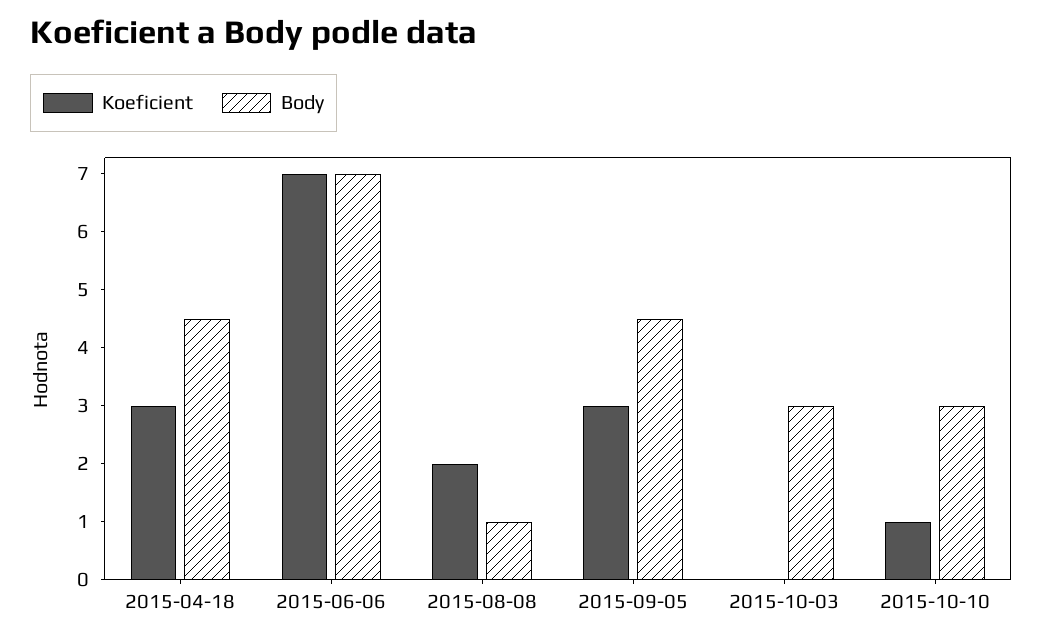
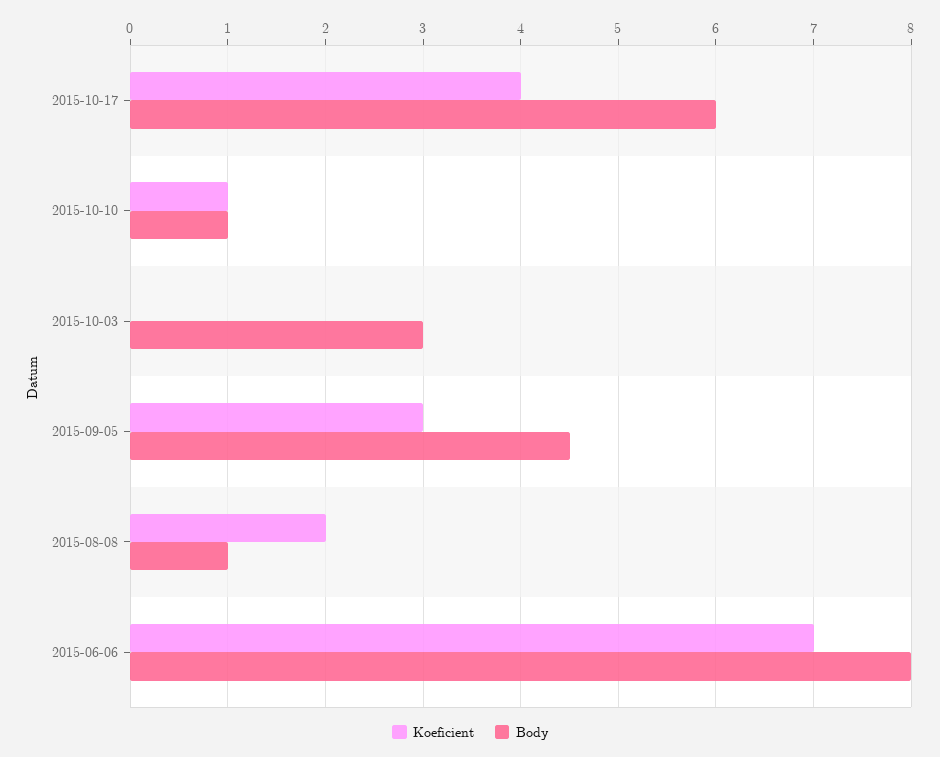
Koeficient, 2015-04-18: 3 -> none
Body, 2015-04-18: 4.5 -> none
Body, 2015-06-06: 7 -> 8
Body, 2015-10-10: 3 -> 1
Koeficient, 2015-10-17: none -> 4
Body, 2015-10-17: none -> 6

